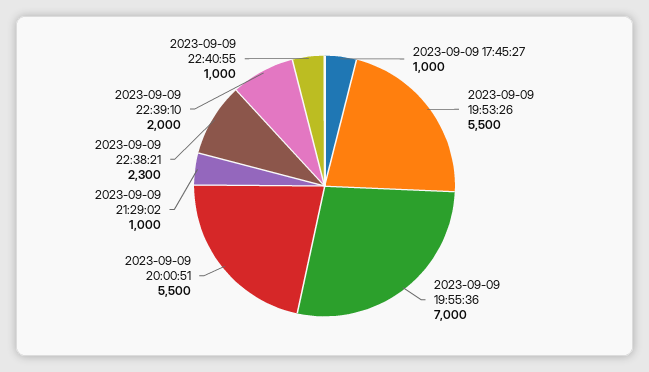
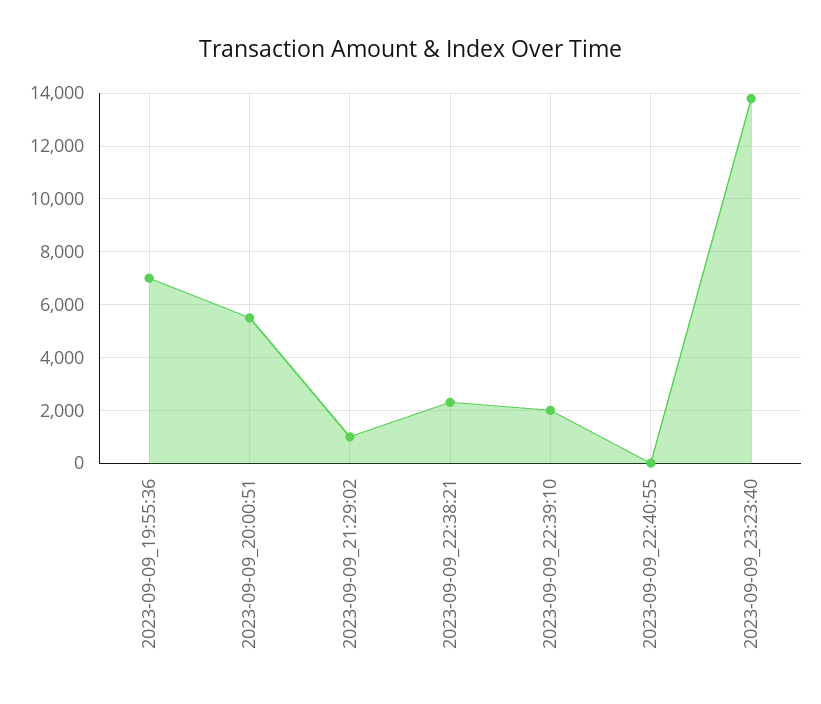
2023-09-09 17:45:27: 1000 -> none
2023-09-09 19:53:26: 5500 -> none
2023-09-09 22:40:55: 1000 -> 0
2023-09-09_23:23:40: none -> 13750

